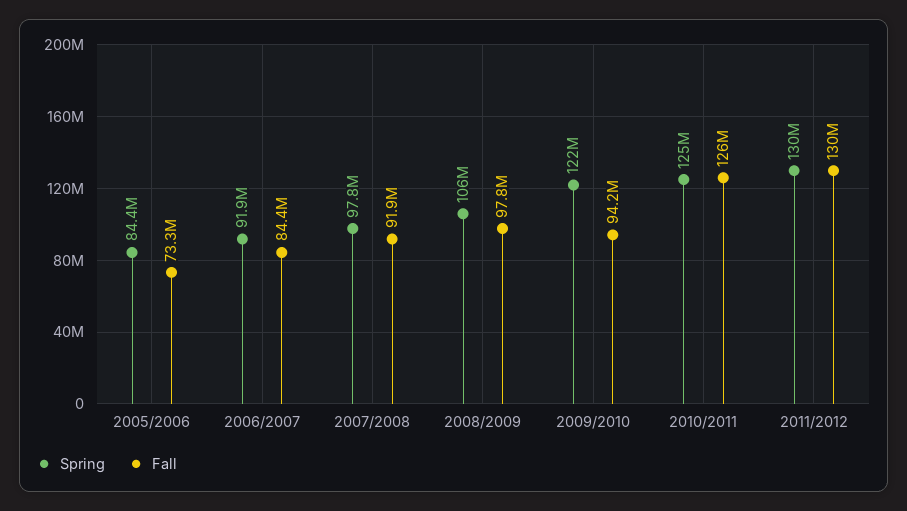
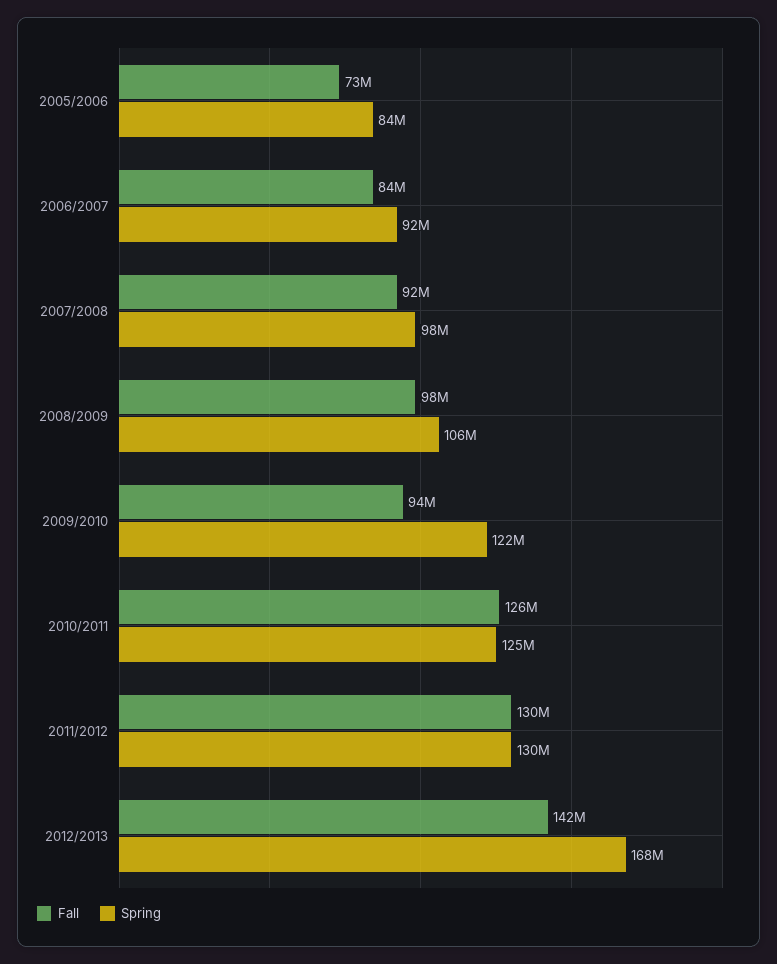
Fall, 2012/2013: none -> 142000000
Spring, 2012/2013: none -> 168000000

